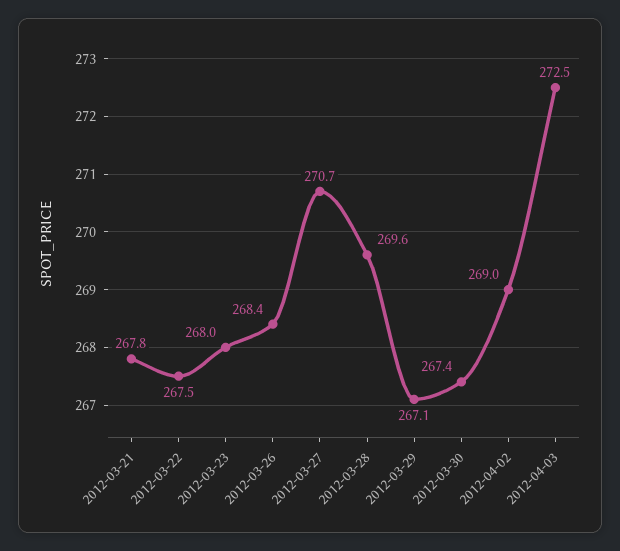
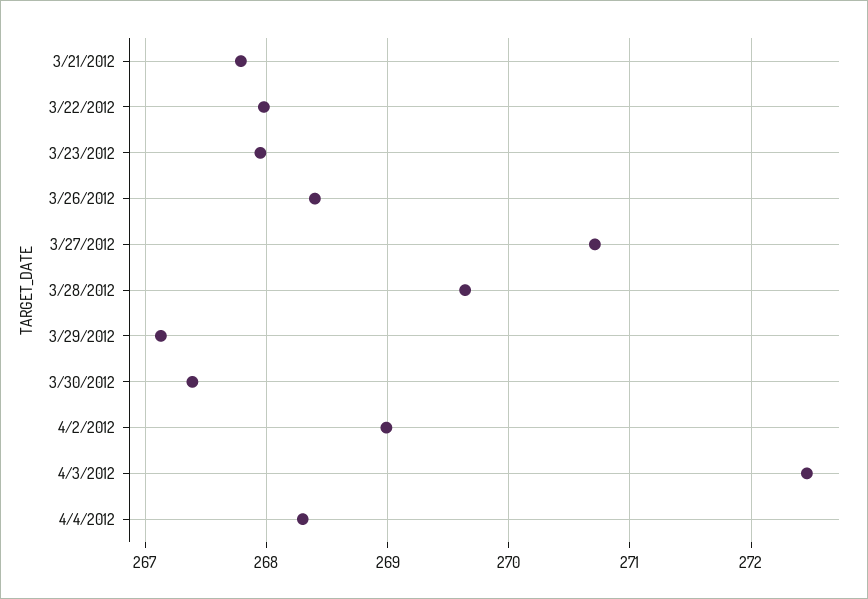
2012-03-22: 267.5 -> 268
4/4/2012: none -> 268.3

